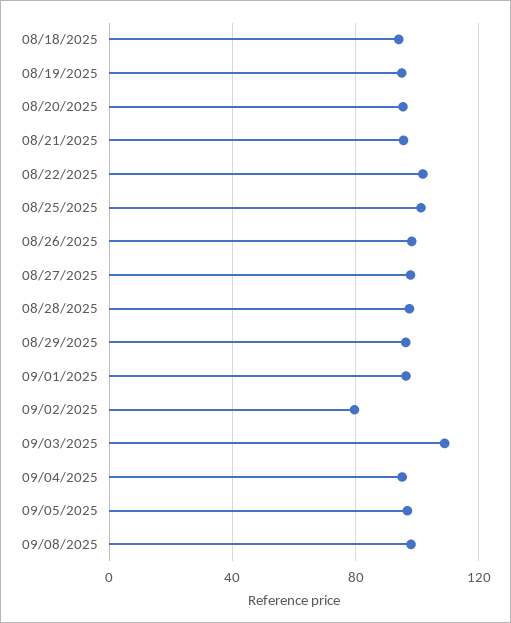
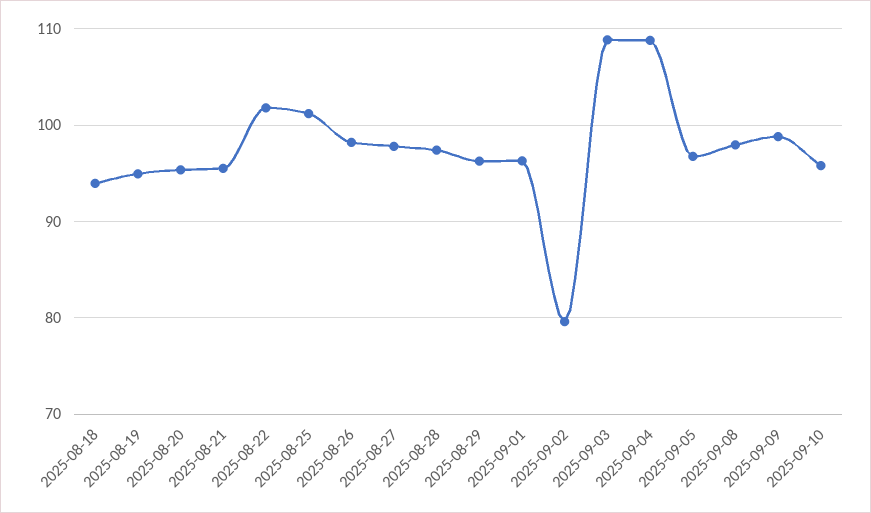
09/04/2025: 95 -> 109
2025-09-09: none -> 99
2025-09-10: none -> 96

